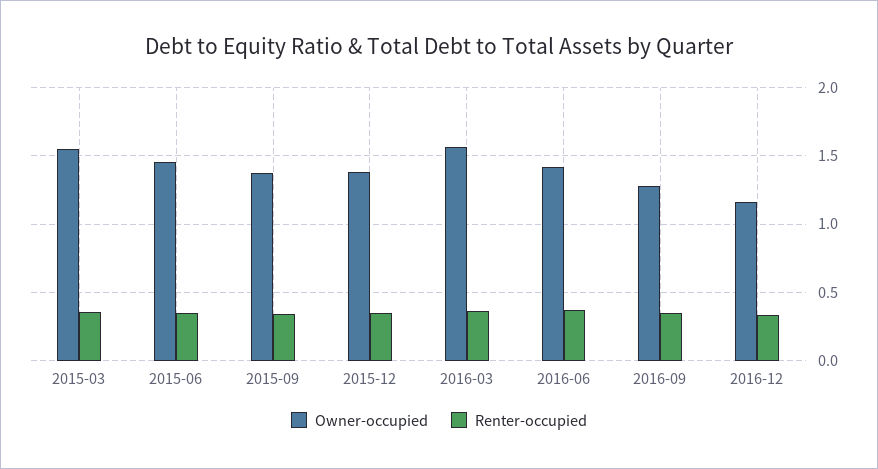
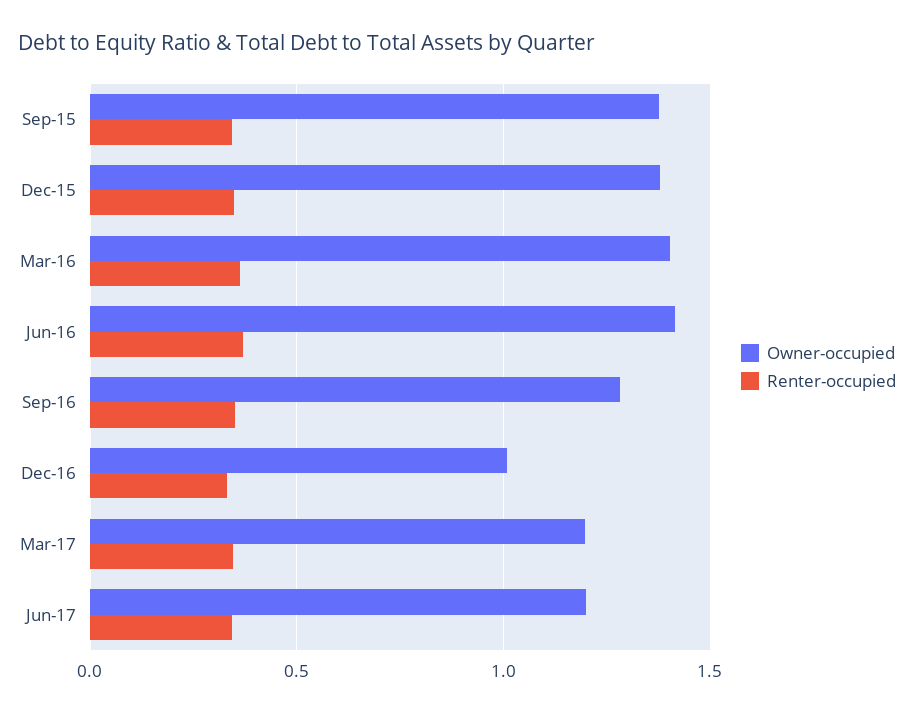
Owner-occupied, 2015-03: 1.55 -> none
Renter-occupied, 2015-03: 0.35 -> none
Owner-occupied, 2015-06: 1.45 -> none
Renter-occupied, 2015-06: 0.35 -> none
Owner-occupied, 2016-03: 1.55 -> 1.4
Owner-occupied, 2016-12: 1.15 -> 1
Owner-occupied, Mar-17: none -> 1.2
Renter-occupied, Mar-17: none -> 0.35
Owner-occupied, Jun-17: none -> 1.2
Renter-occupied, Jun-17: none -> 0.35

